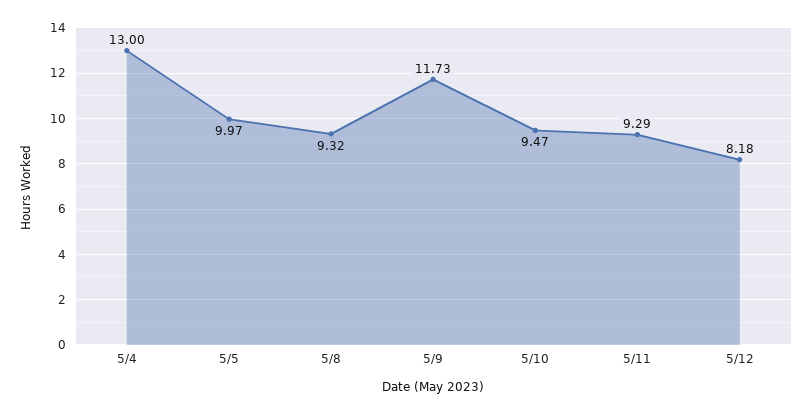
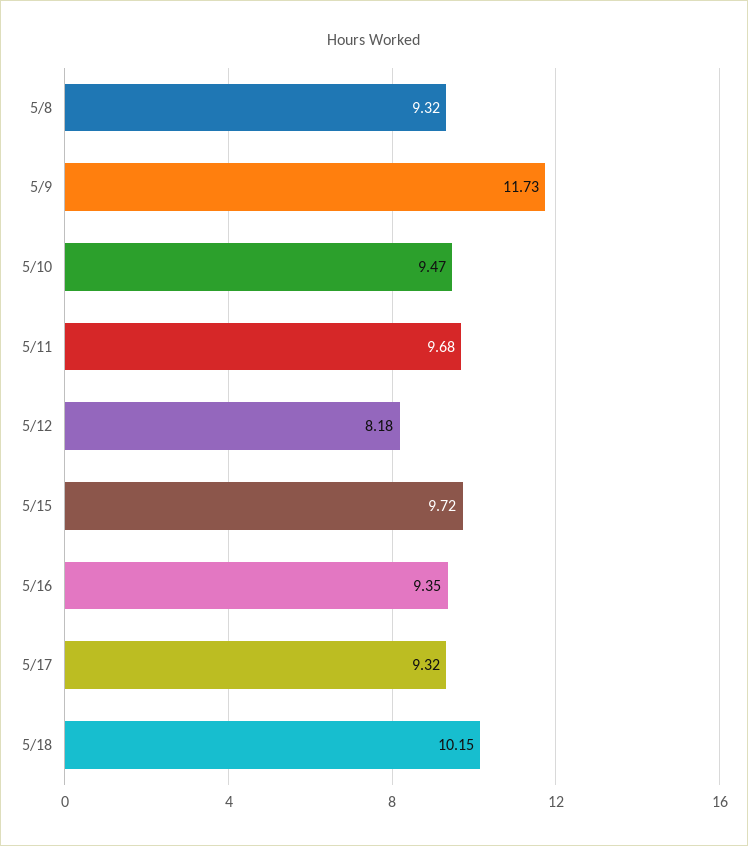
5/4: 13 -> none
5/5: 9.97 -> none
5/11: 9.29 -> 9.68
5/15: none -> 9.72
5/16: none -> 9.35
5/17: none -> 9.32
5/18: none -> 10.15

